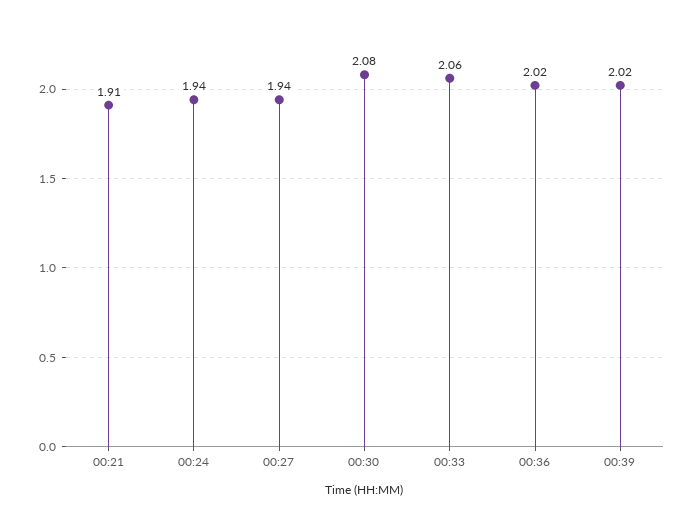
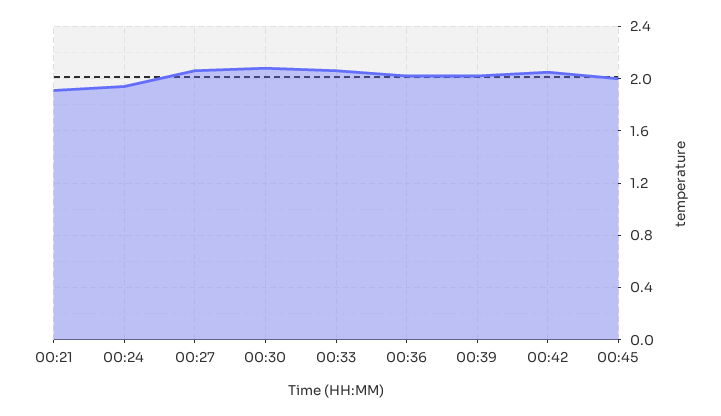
00:27: 1.94 -> 2.05
00:42: none -> 2.05
00:45: none -> 2

